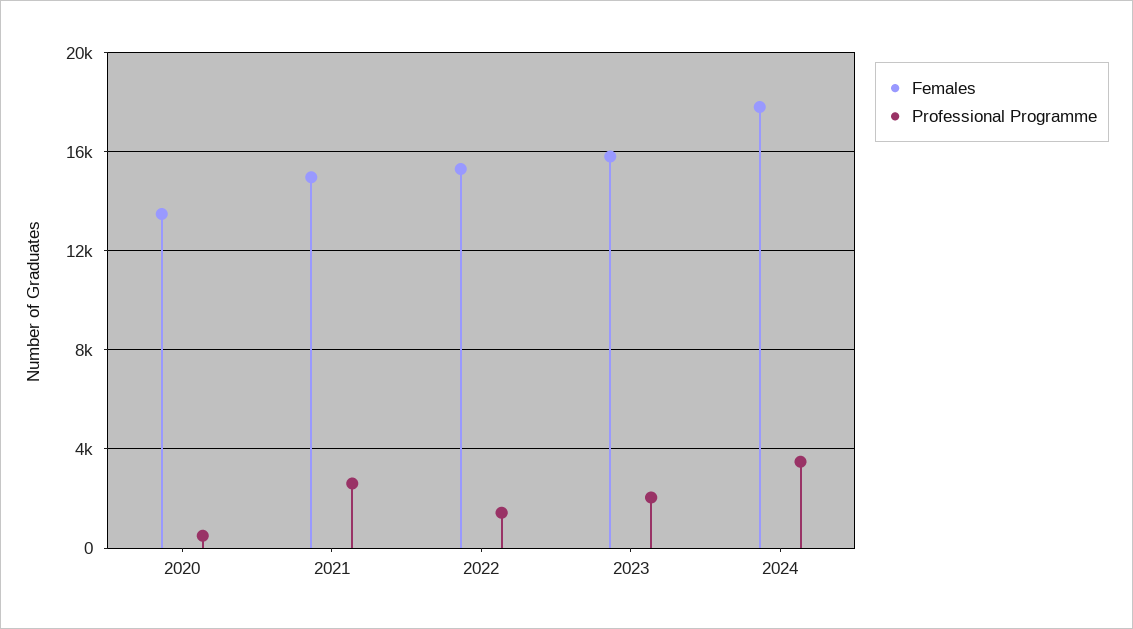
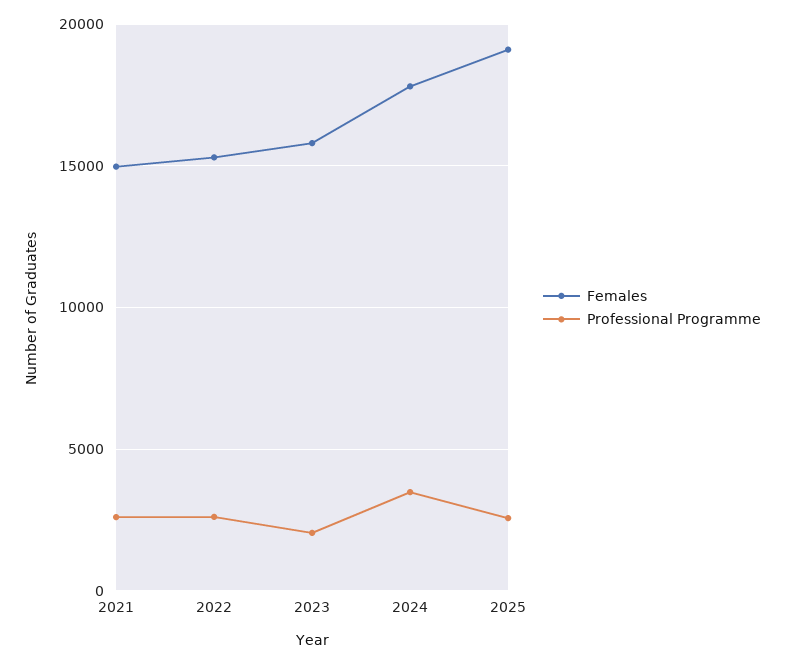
Females, 2020: 13500 -> none
Professional Programme, 2020: 500 -> none
Professional Programme, 2022: 1500 -> 2500
Females, 2025: none -> 19000
Professional Programme, 2025: none -> 2500

